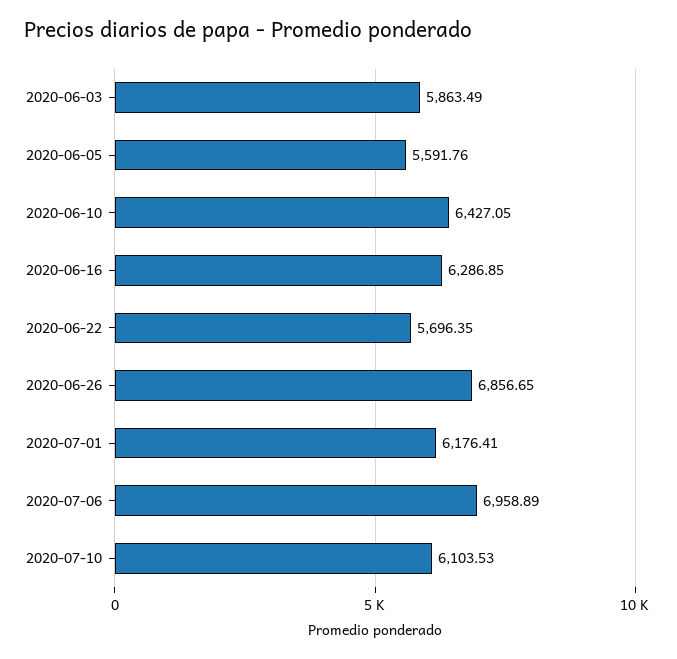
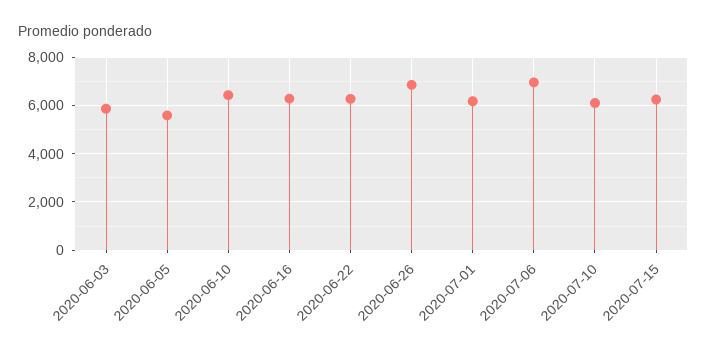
2020-06-22: 5696.35 -> 6250
2020-07-15: none -> 6250

